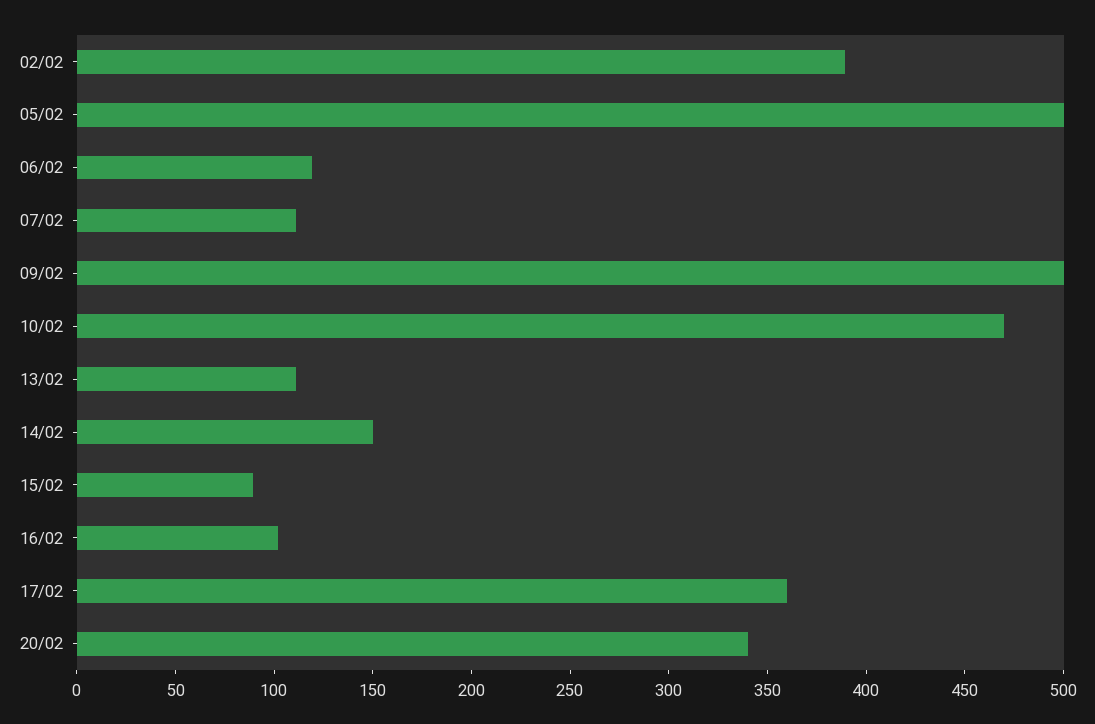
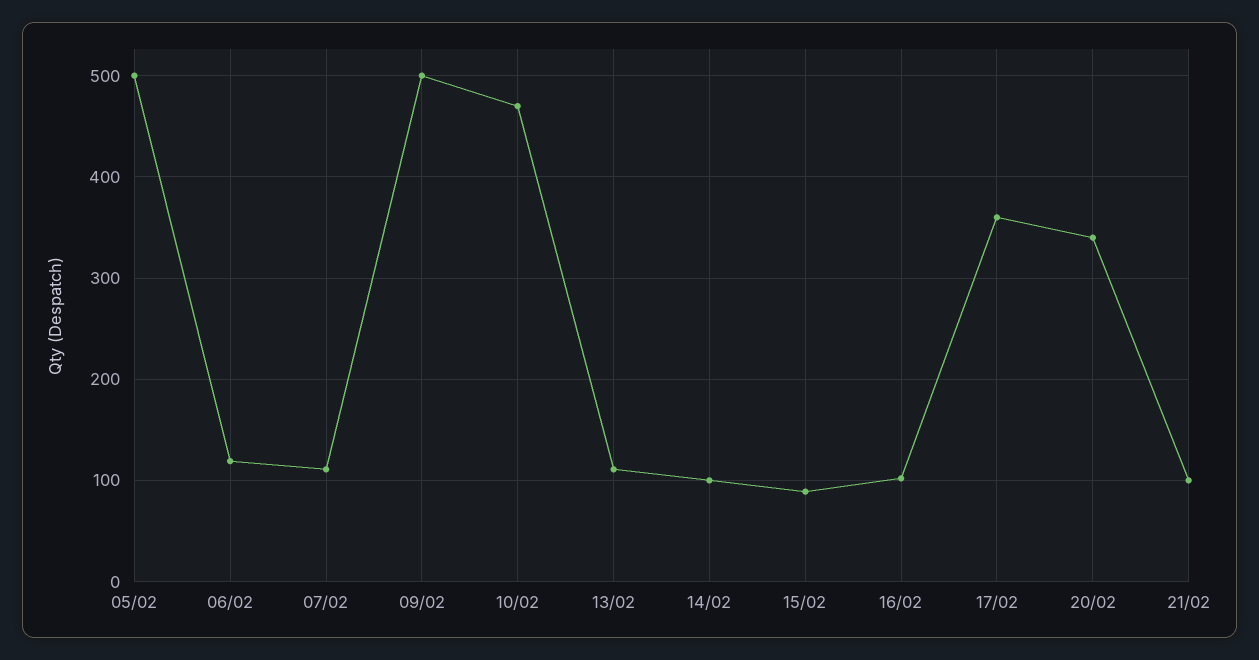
02/02: 390 -> none
14/02: 150 -> 100
21/02: none -> 100

